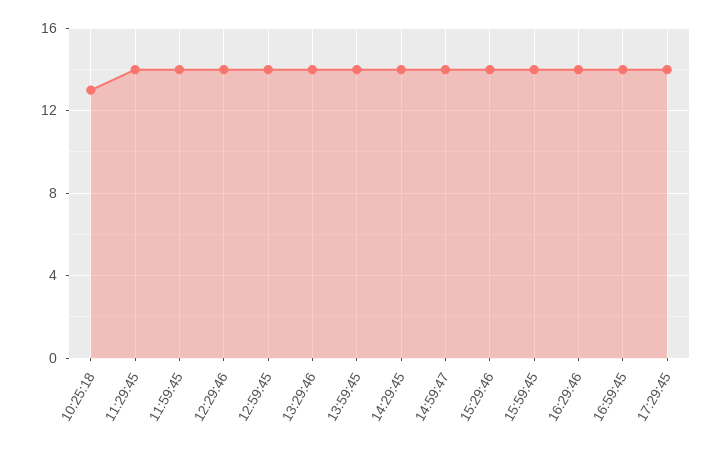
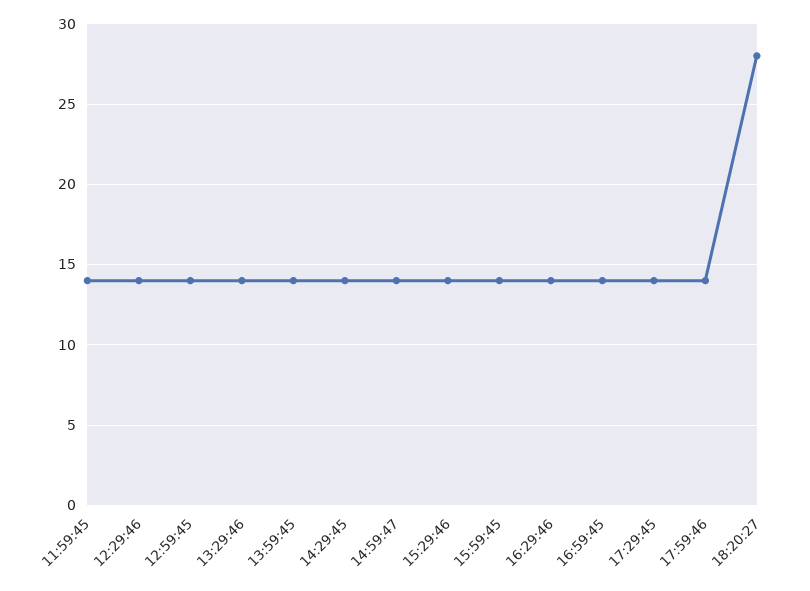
10:25:18: 13 -> none
11:29:45: 14 -> none
17:59:46: none -> 14
18:20:27: none -> 28

